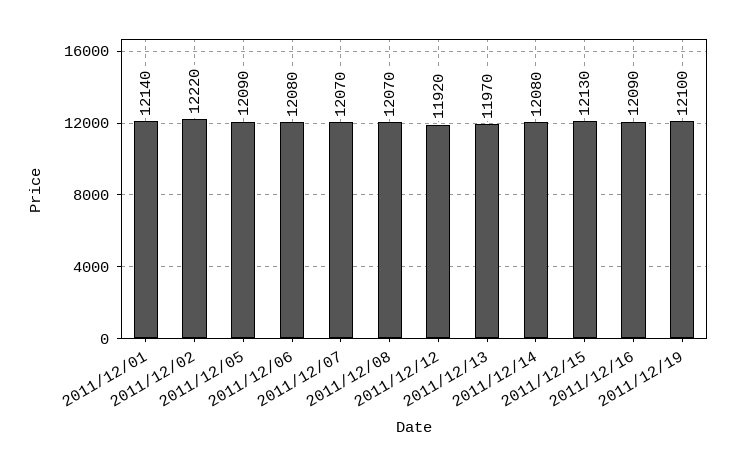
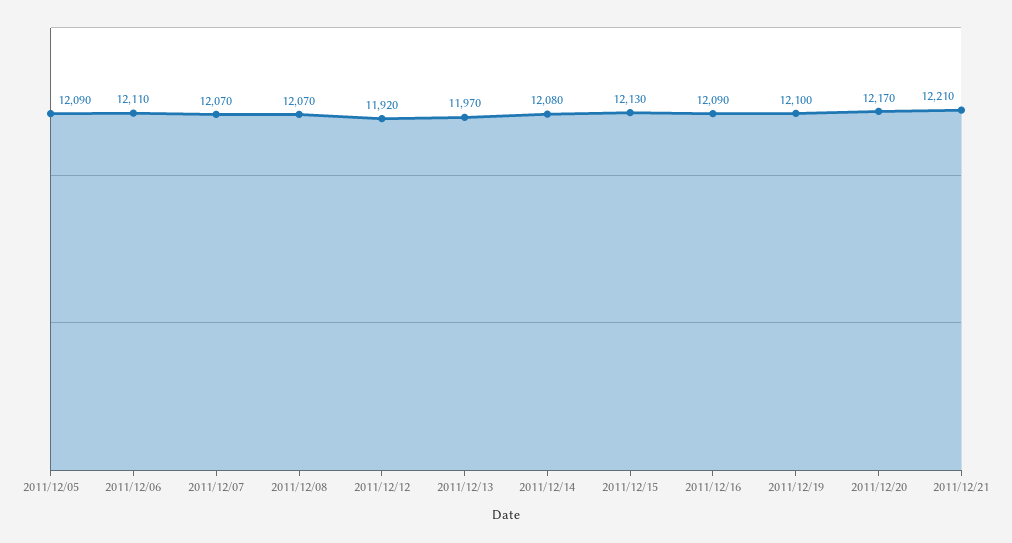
2011/12/01: 12140 -> none
2011/12/02: 12220 -> none
2011/12/06: 12080 -> 12110
2011/12/20: none -> 12170
2011/12/21: none -> 12210

